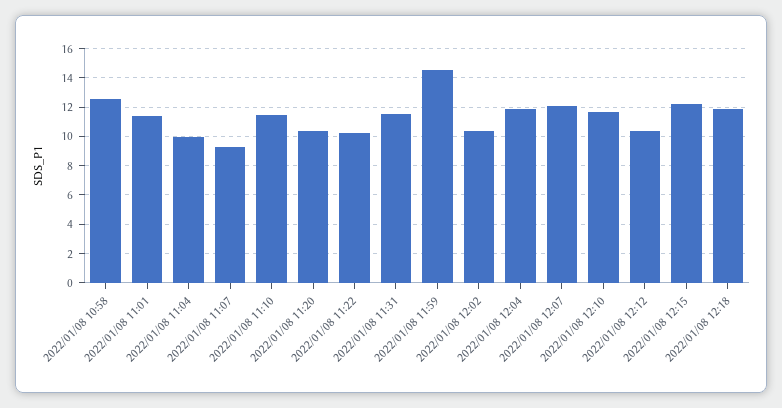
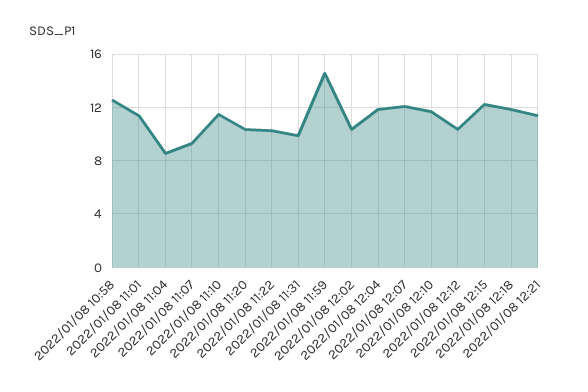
2022/01/08 11:04: 10 -> 8.5
2022/01/08 11:31: 11.5 -> 10
2022/01/08 12:21: none -> 11.5

